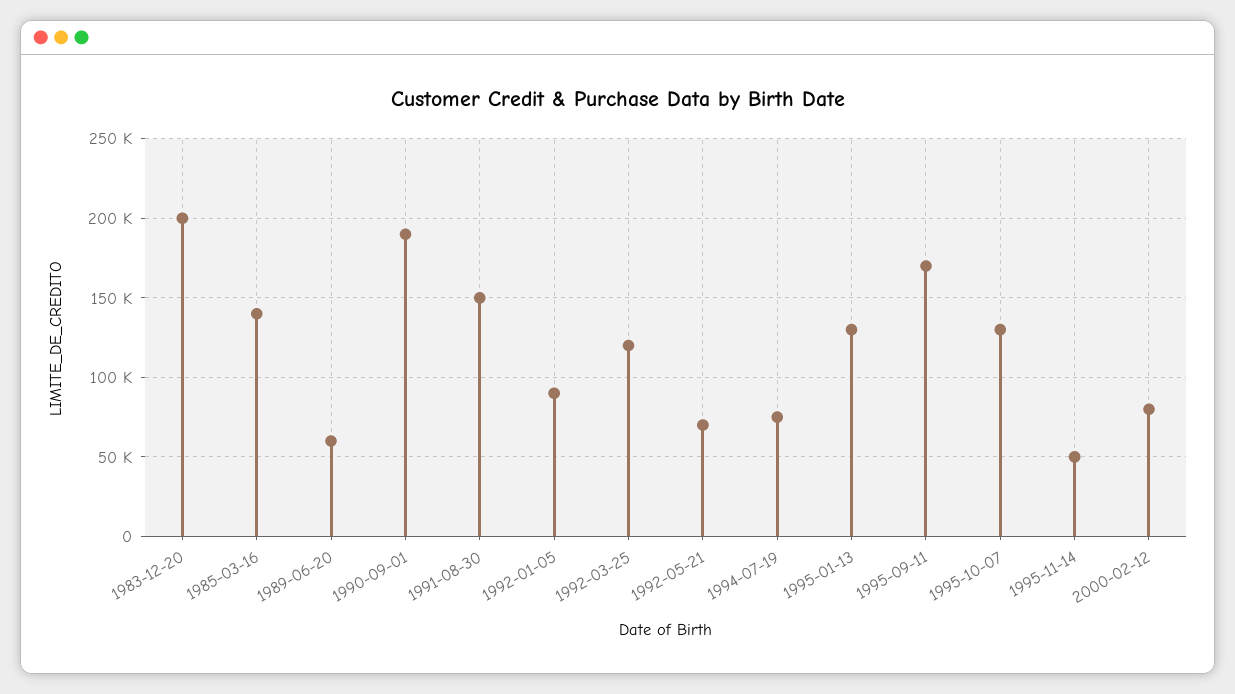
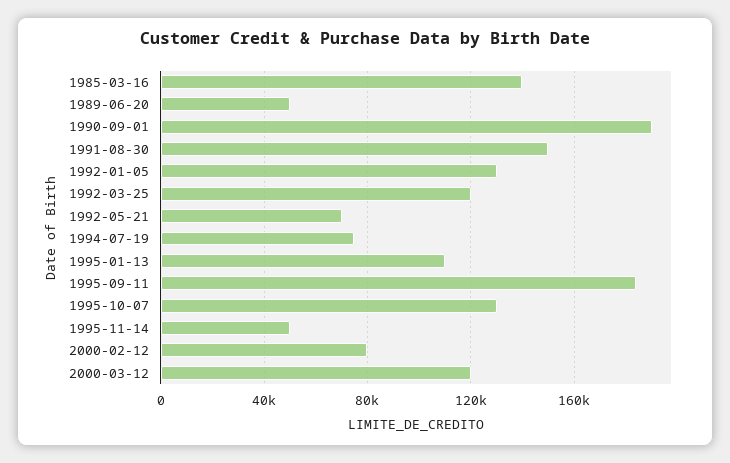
1983-12-20: 200000 -> none
1989-06-20: 60000 -> 50000
1992-01-05: 90000 -> 130000
1995-01-13: 130000 -> 110000
1995-09-11: 170000 -> 185000
2000-03-12: none -> 120000

